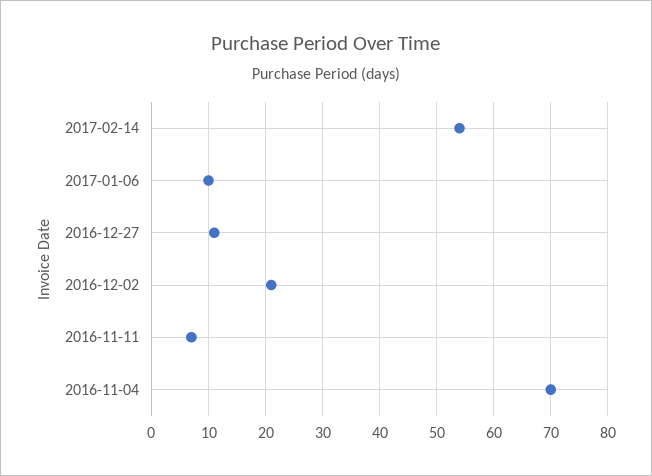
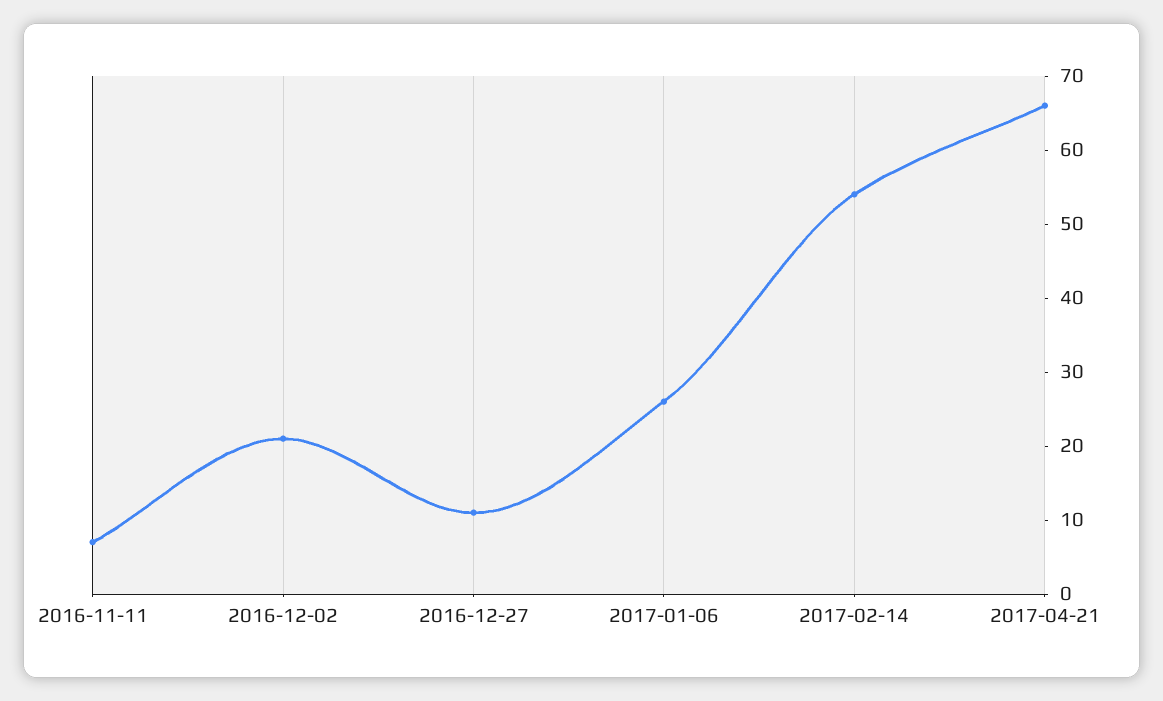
2017-01-06: 10 -> 25
2016-11-04: 70 -> none
2017-04-21: none -> 65

